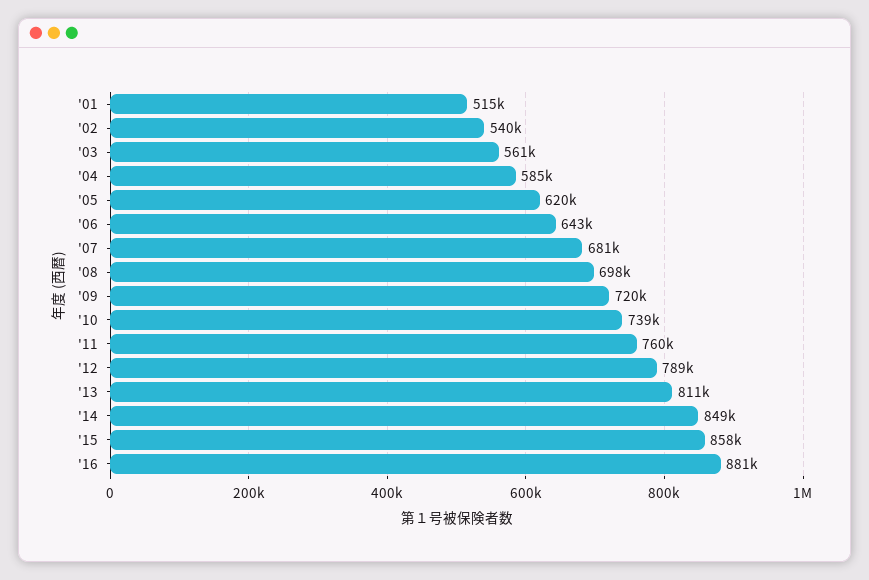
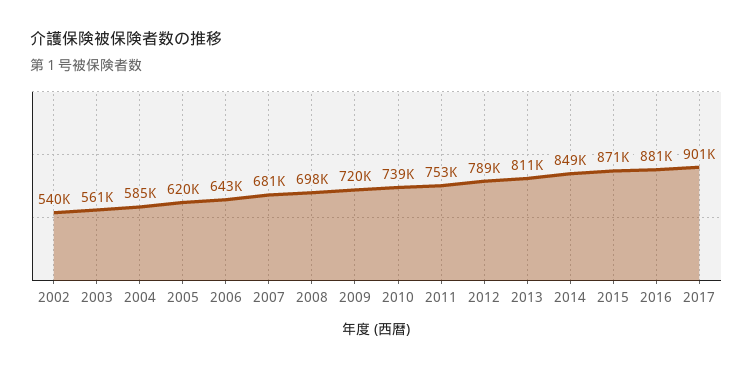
'01: 515000 -> none
'11: 760000 -> 753000
'15: 858000 -> 871000
2017: none -> 901000

